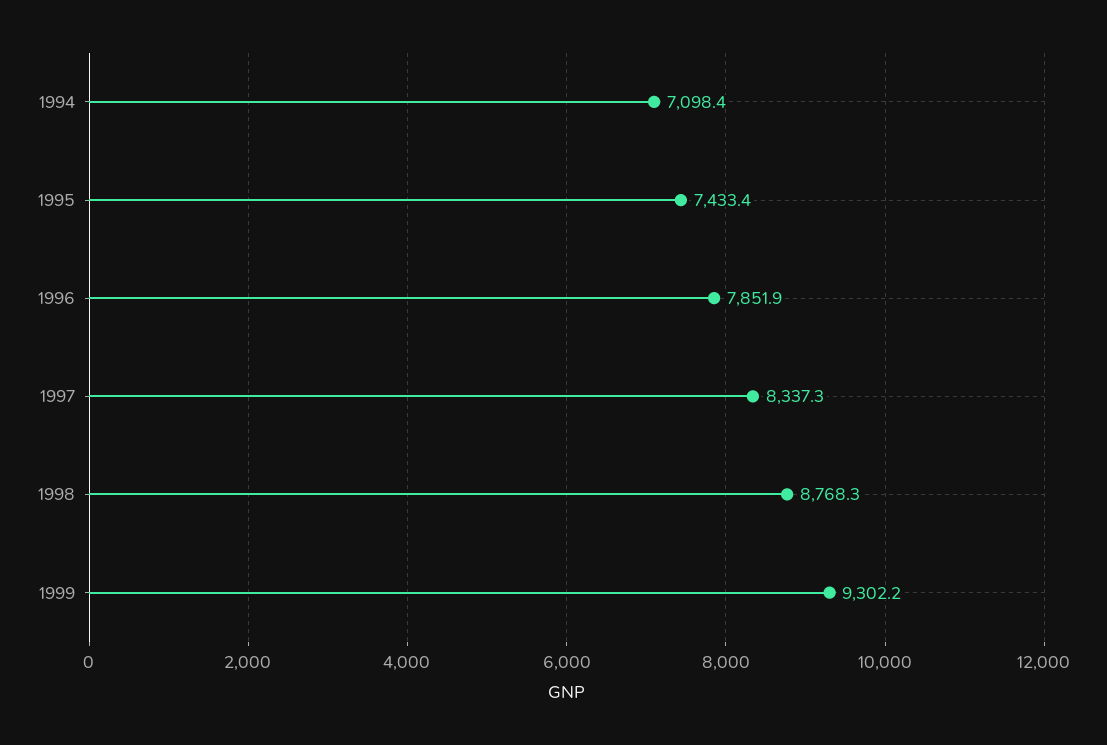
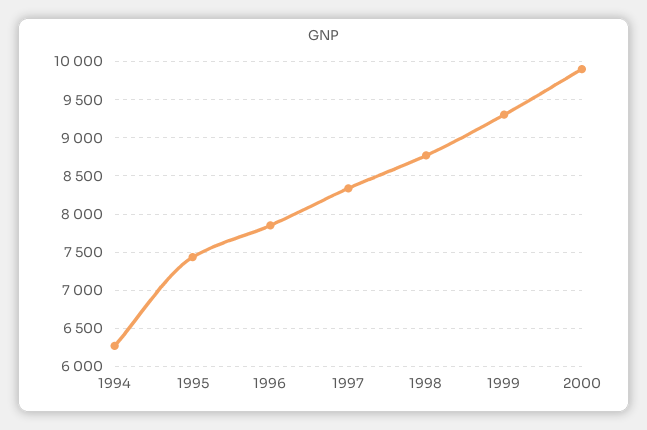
1994: 7098.4 -> 6300
2000: none -> 9900

